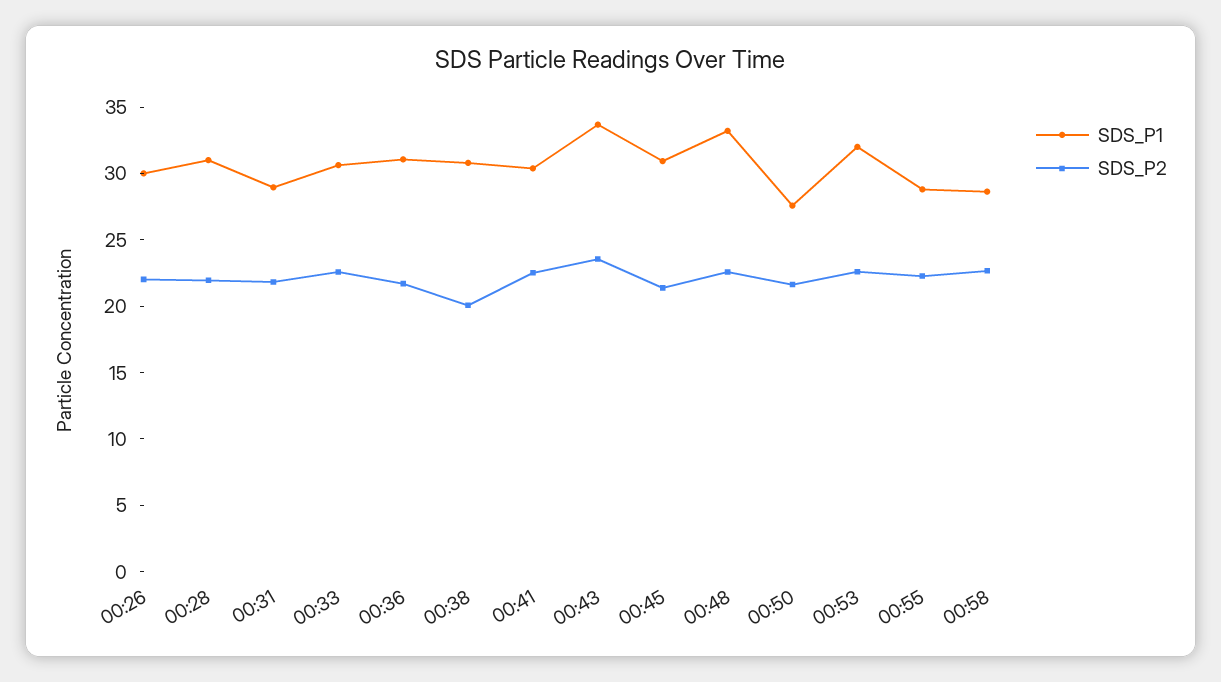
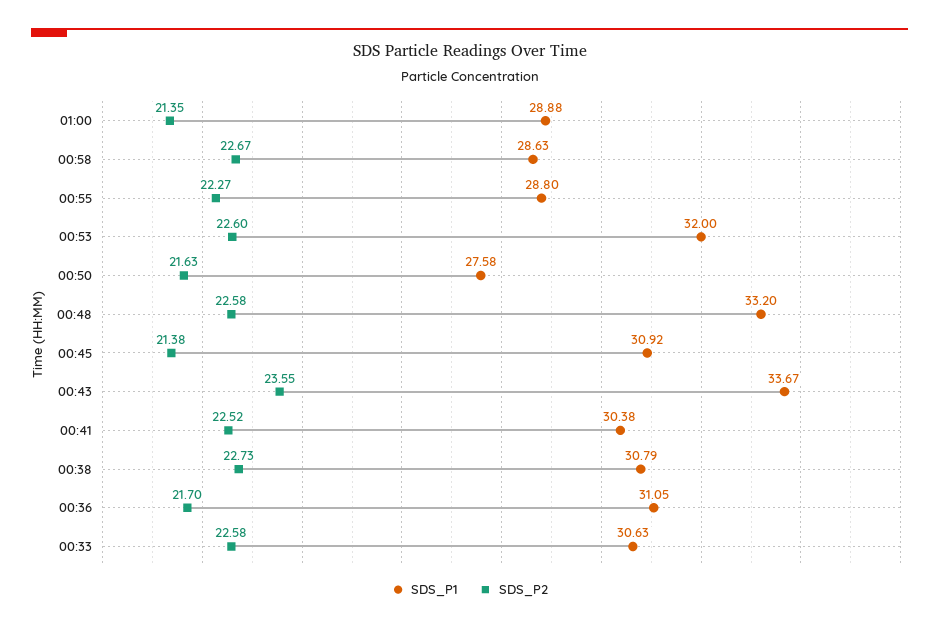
SDS_P1, 00:26: 30 -> none
SDS_P2, 00:26: 22 -> none
SDS_P1, 00:28: 31 -> none
SDS_P2, 00:28: 22 -> none
SDS_P1, 00:31: 29 -> none
SDS_P2, 00:31: 22 -> none
SDS_P2, 00:38: 20 -> 22.73
SDS_P1, 01:00: none -> 28.88
SDS_P2, 01:00: none -> 21.35

